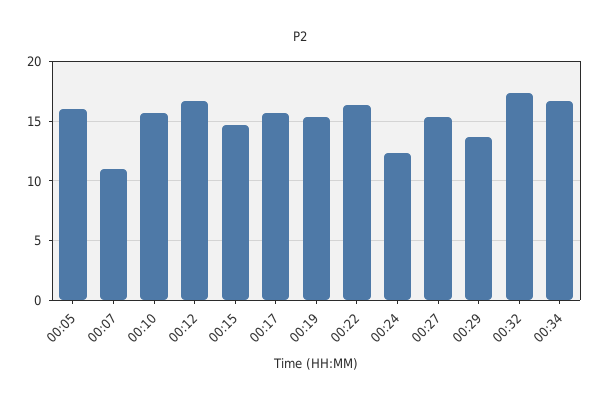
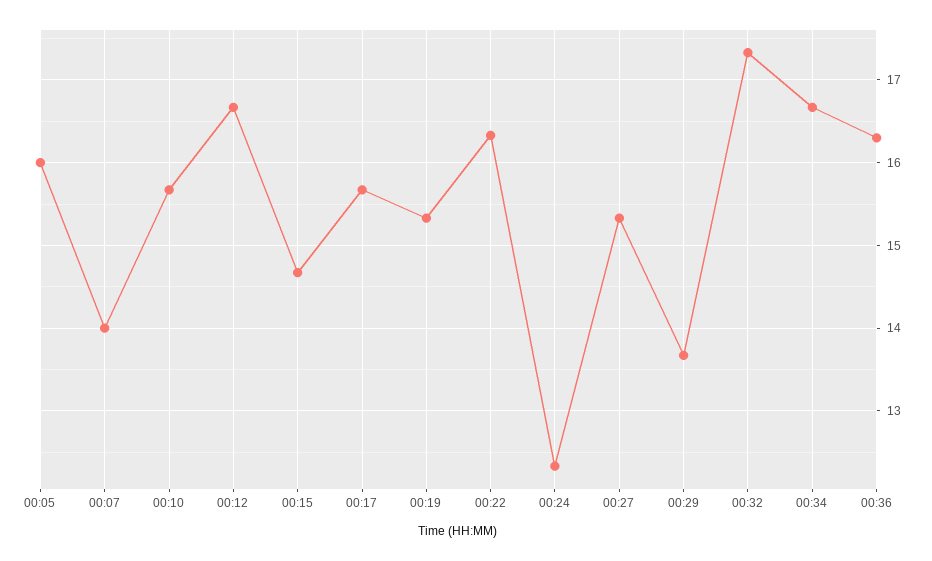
00:07: 11 -> 14
00:36: none -> 16.3

